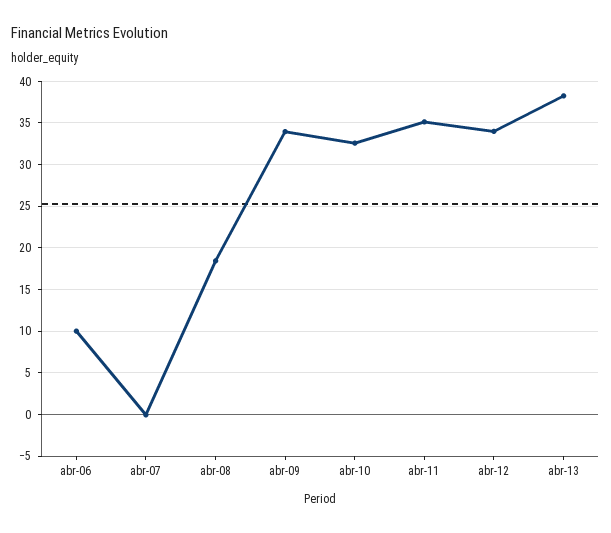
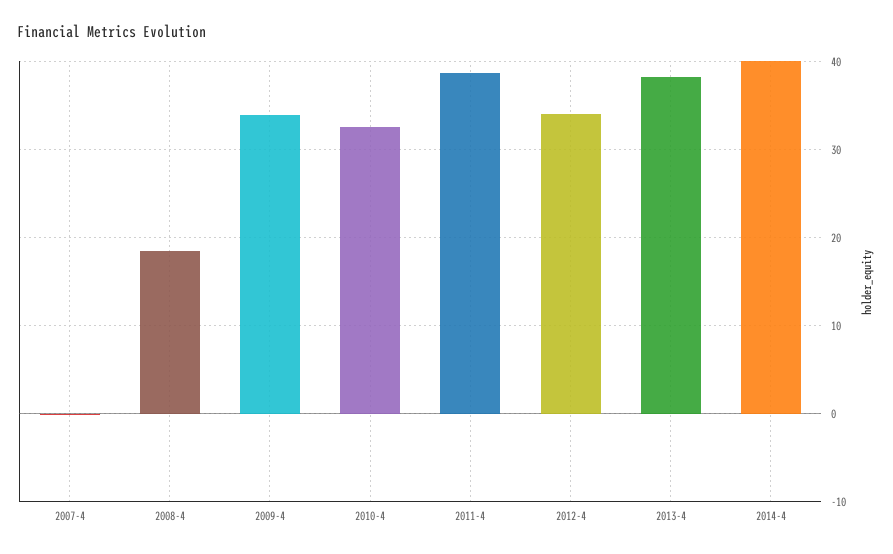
abr-06: 10 -> none
abr-11: 35 -> 39
2014-4: none -> 40

